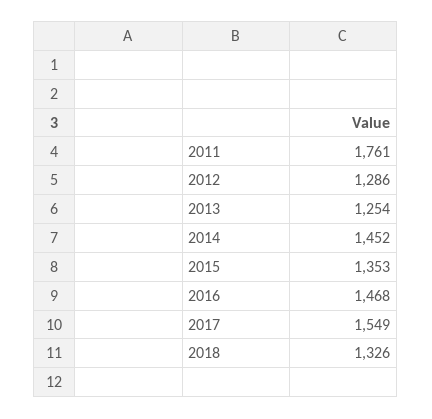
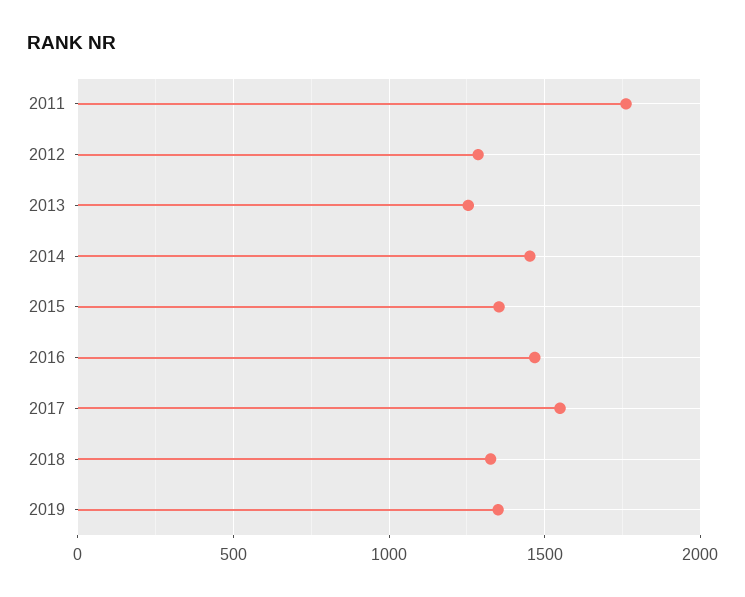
2019: none -> 1350

